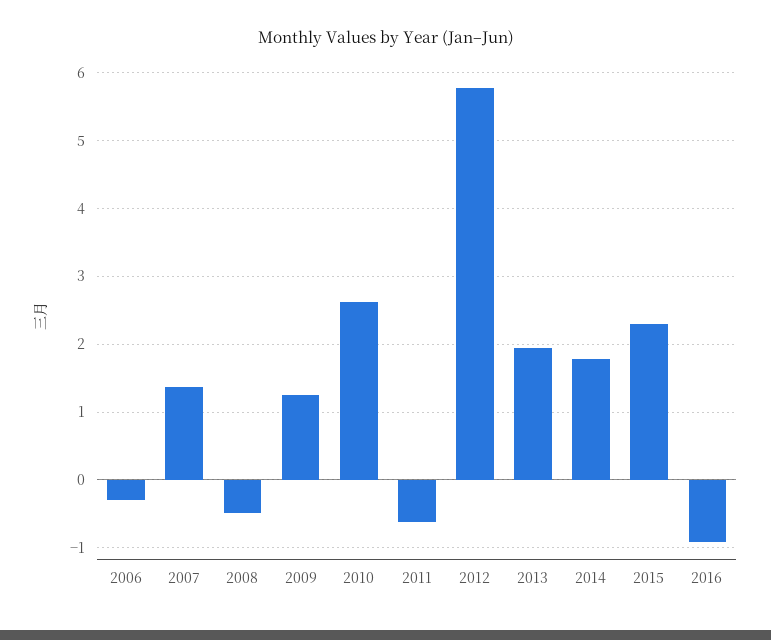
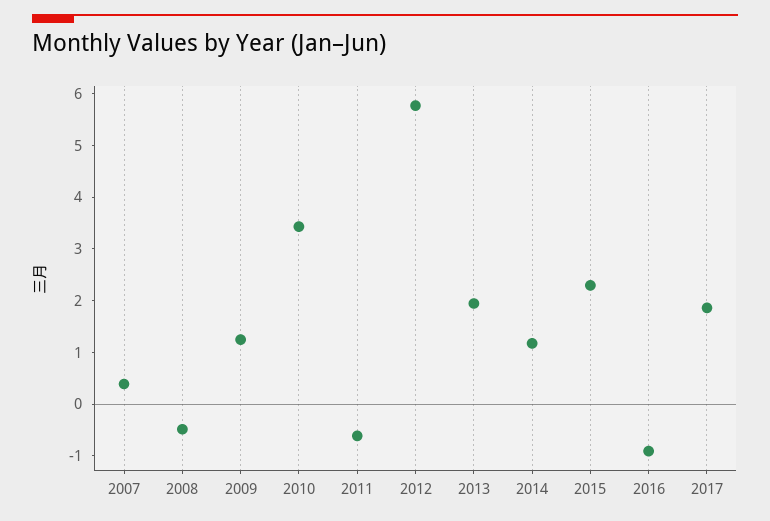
2006: -0.3 -> none
2007: 1.4 -> 0.4
2010: 2.6 -> 3.4
2014: 1.8 -> 1.2
2017: none -> 1.8

